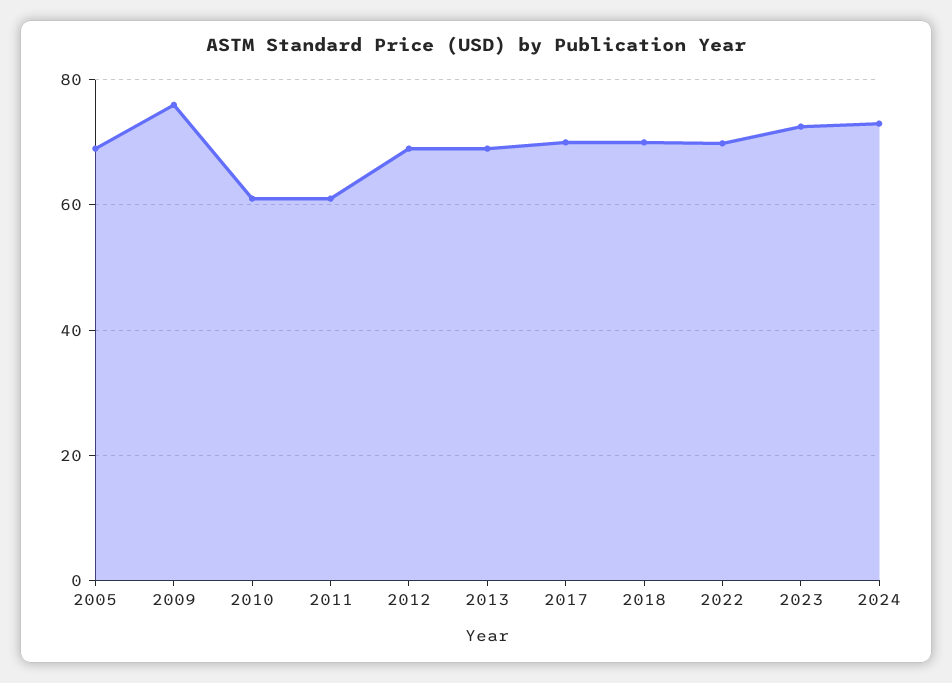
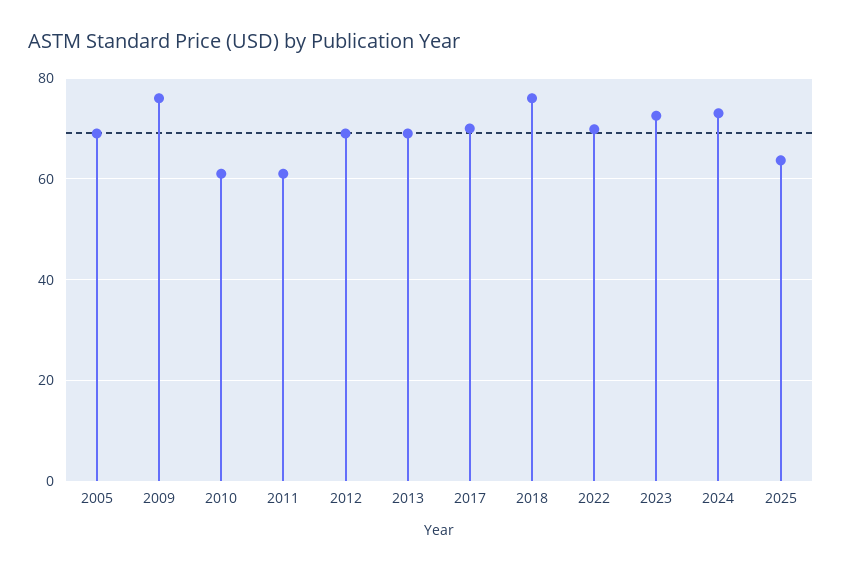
2018: 70 -> 76
2025: none -> 64

